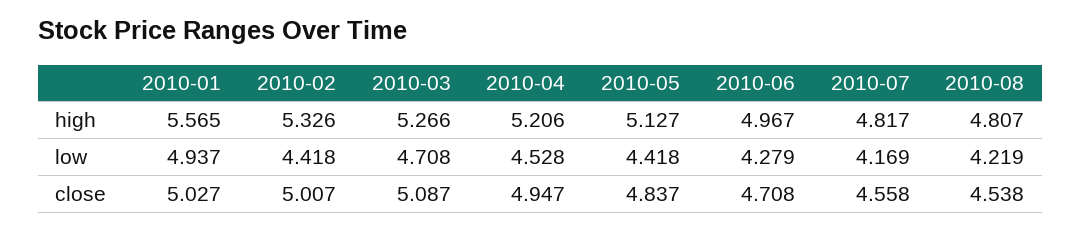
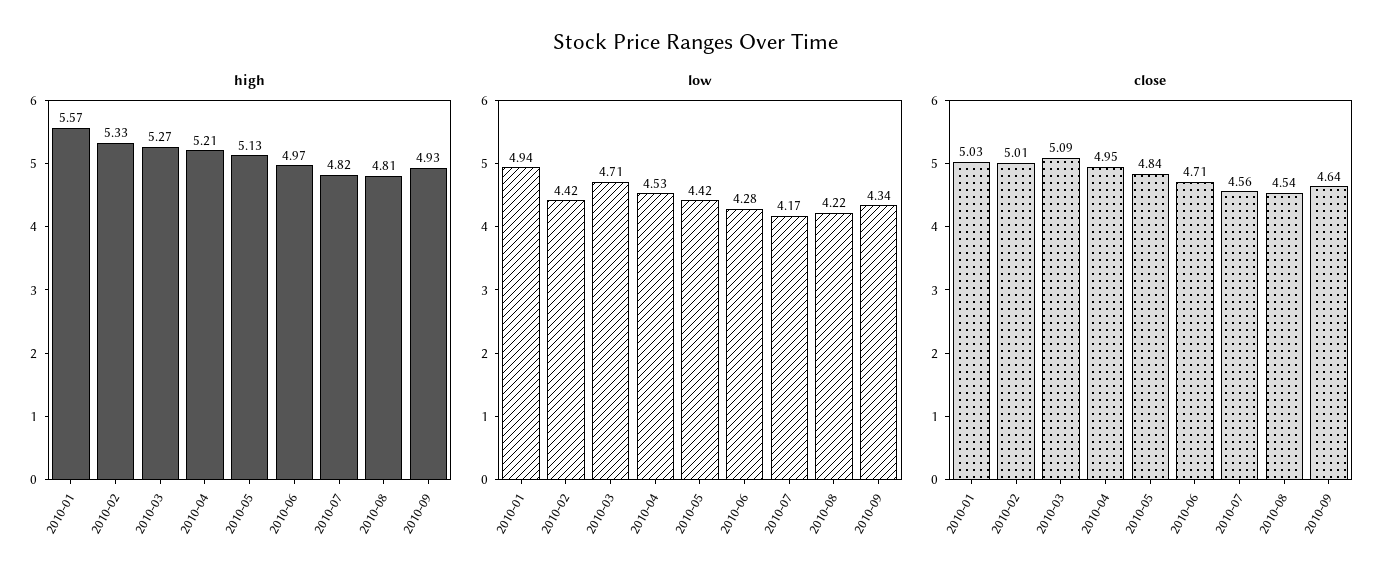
high, 2010-09: none -> 4.93
low, 2010-09: none -> 4.34
close, 2010-09: none -> 4.64

